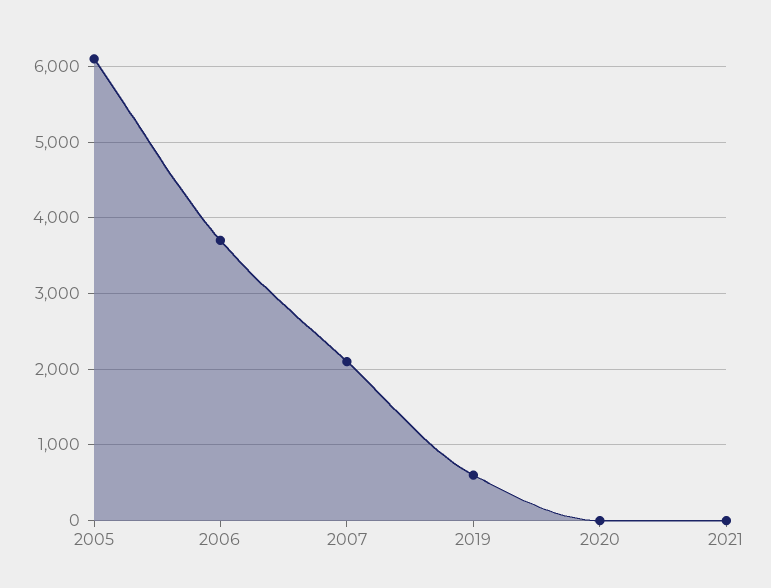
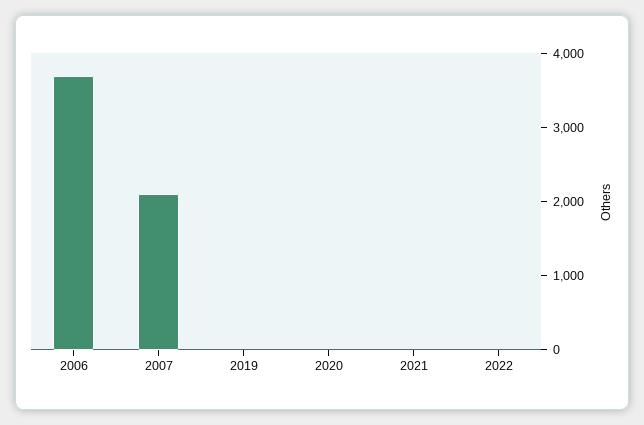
2005: 6100 -> none
2019: 600 -> 0
2022: none -> 0

